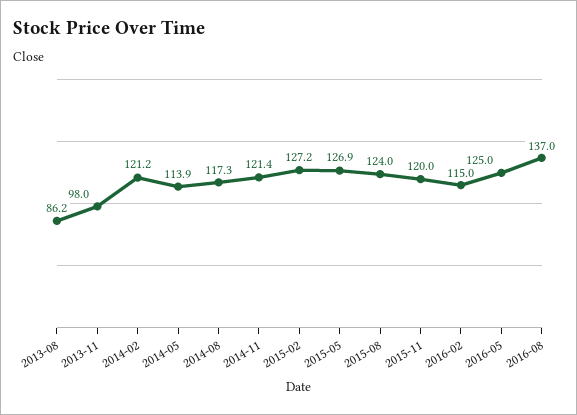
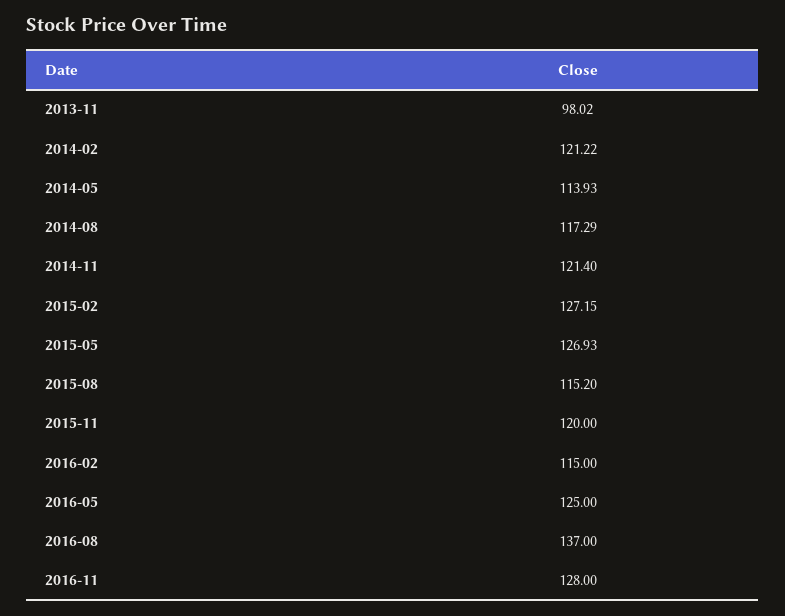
2013-08: 86.2 -> none
2015-08: 124 -> 115.2
2016-11: none -> 128

